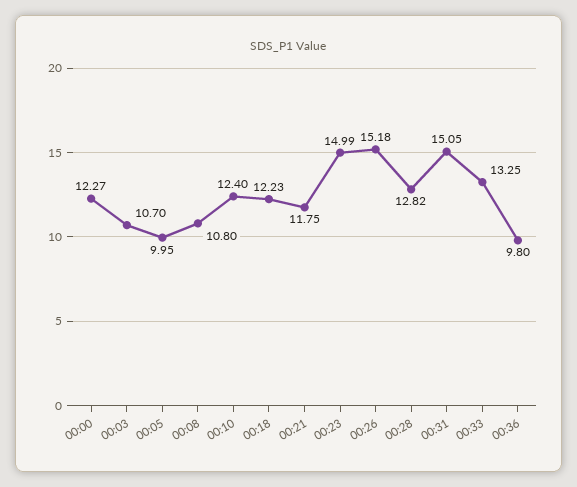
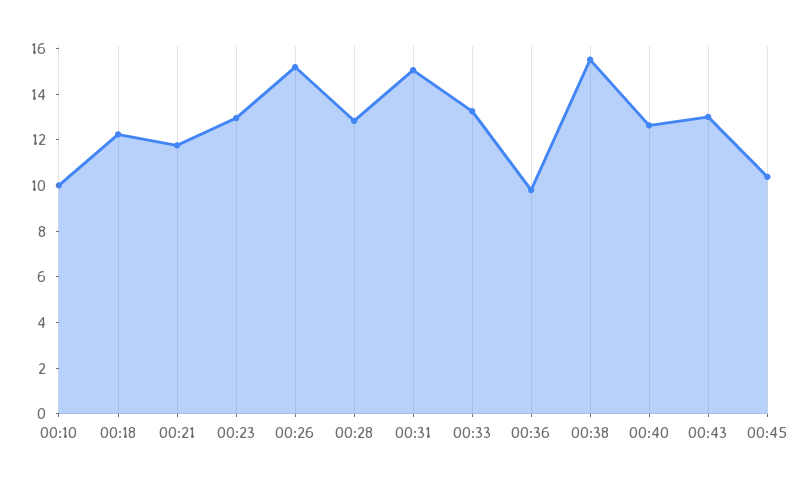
00:00: 12.27 -> none
00:03: 10.7 -> none
00:05: 9.95 -> none
00:08: 10.8 -> none
00:10: 12.4 -> 10
00:23: 14.99 -> 13
00:38: none -> 15.5
00:40: none -> 12.5
00:43: none -> 13
00:45: none -> 10.5

